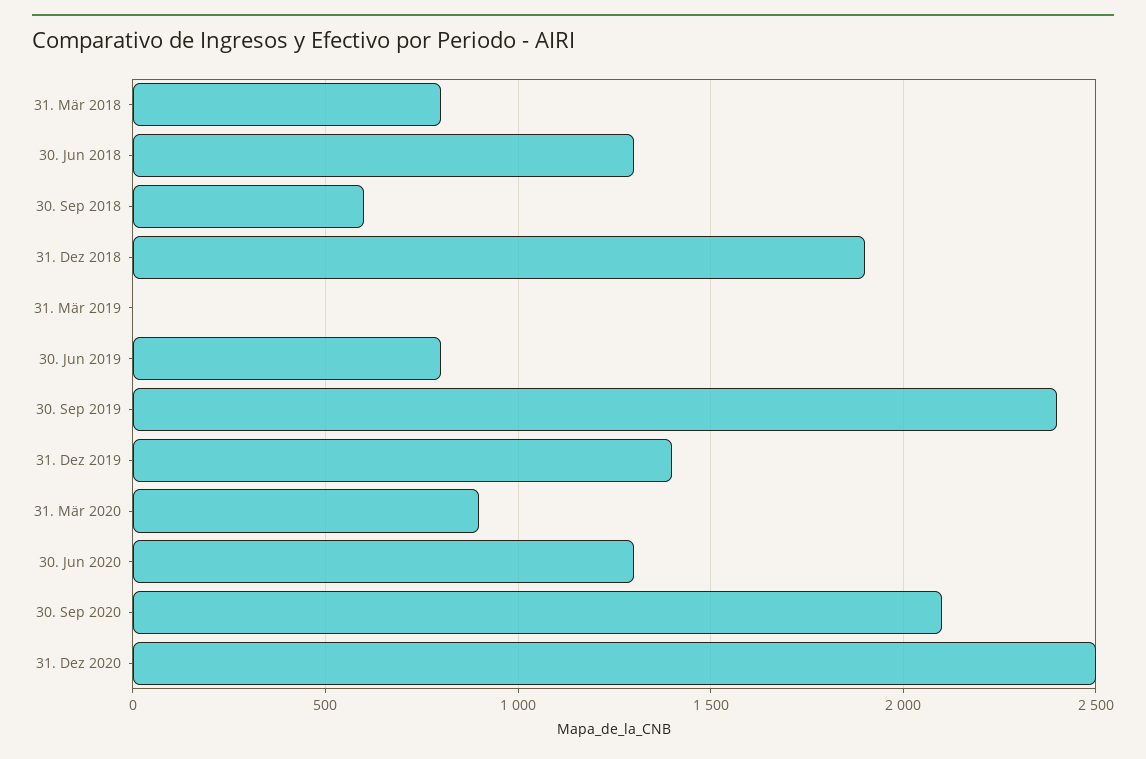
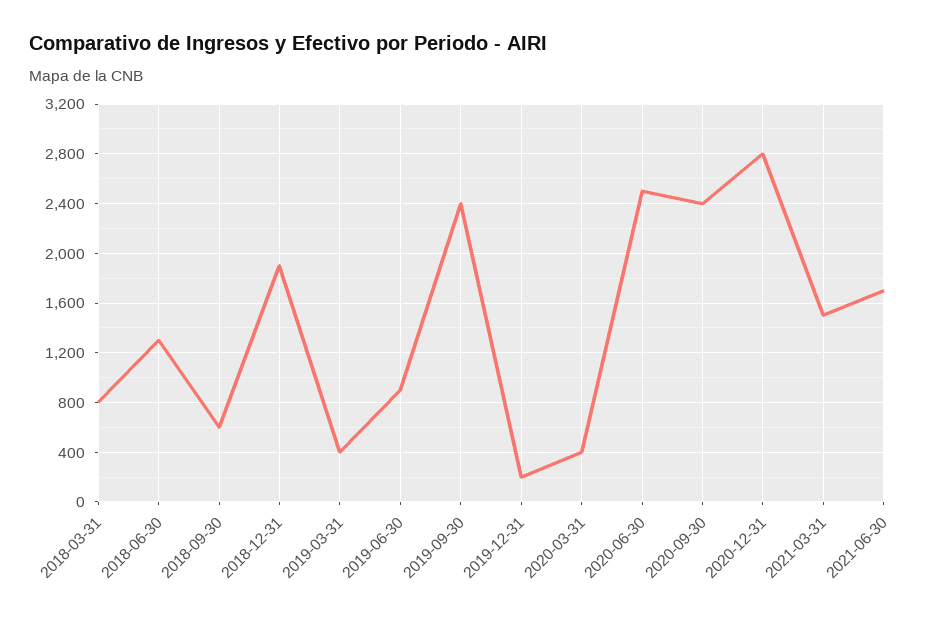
31. Mär 2019: 0 -> 400
30. Jun 2019: 800 -> 900
31. Dez 2019: 1400 -> 200
31. Mär 2020: 900 -> 400
30. Jun 2020: 1300 -> 2500
30. Sep 2020: 2100 -> 2400
31. Dez 2020: 2500 -> 2800
2021-03-31: none -> 1500
2021-06-30: none -> 1700

